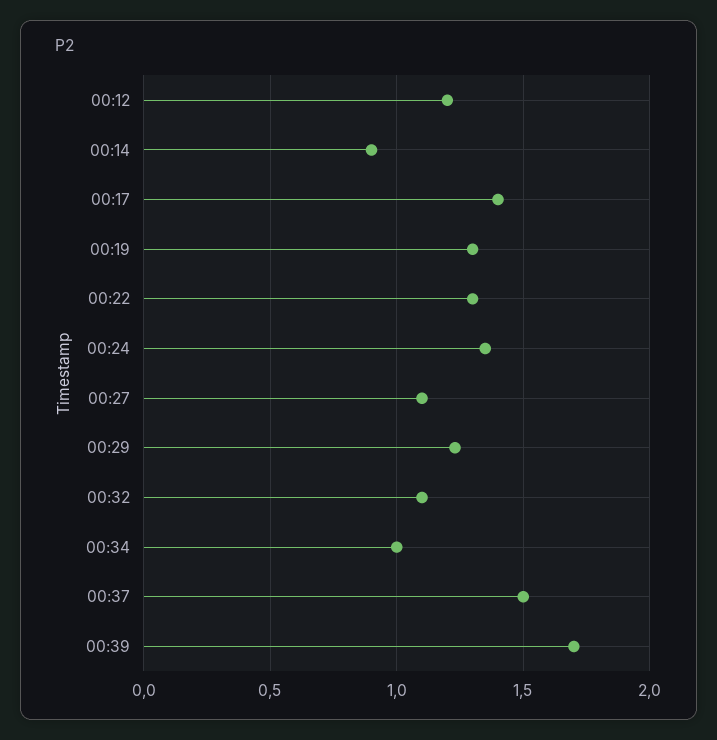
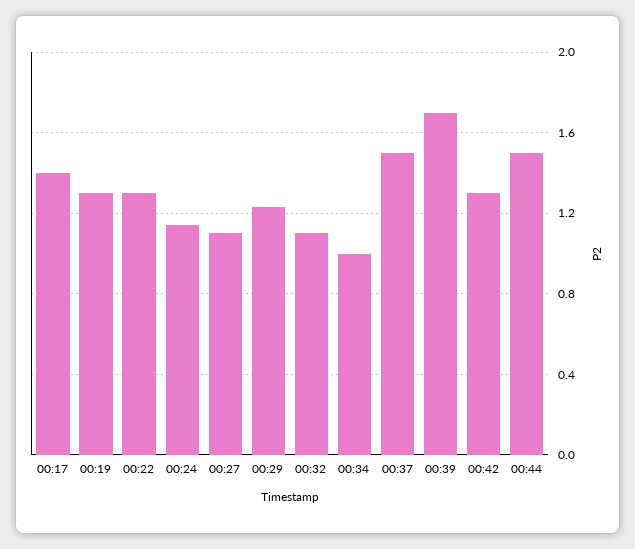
00:12: 1.2 -> none
00:14: 0.9 -> none
00:24: 1.35 -> 1.15
00:42: none -> 1.3
00:44: none -> 1.5

